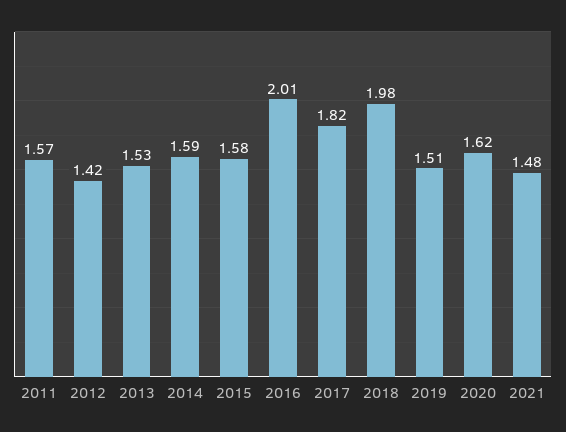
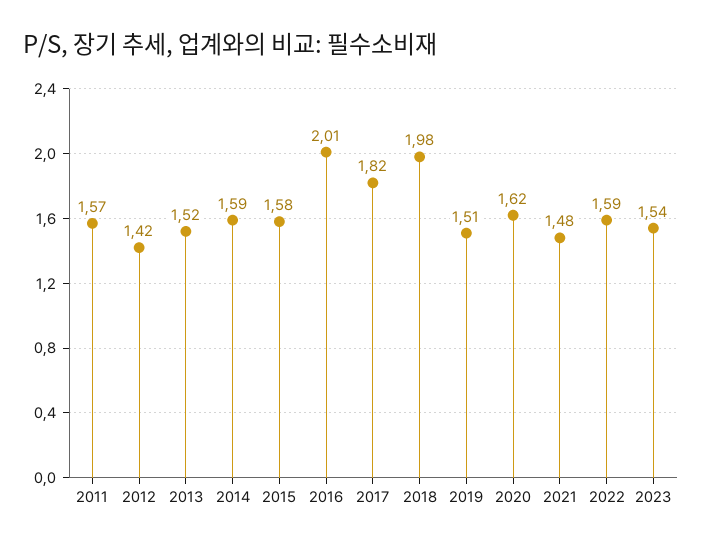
2013: 1.53 -> 1.52
2022: none -> 1.59
2023: none -> 1.54

